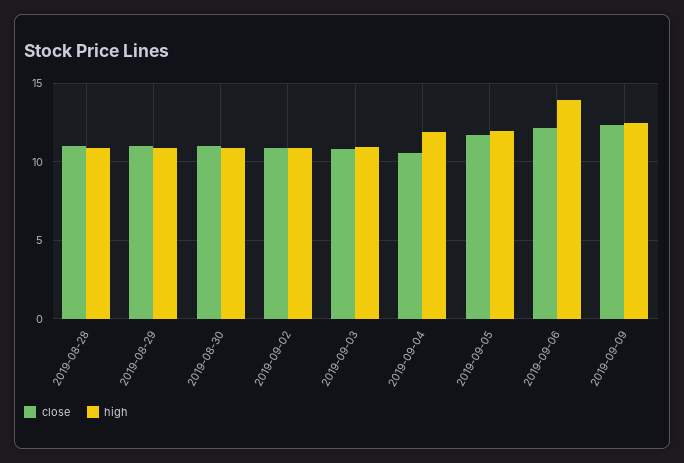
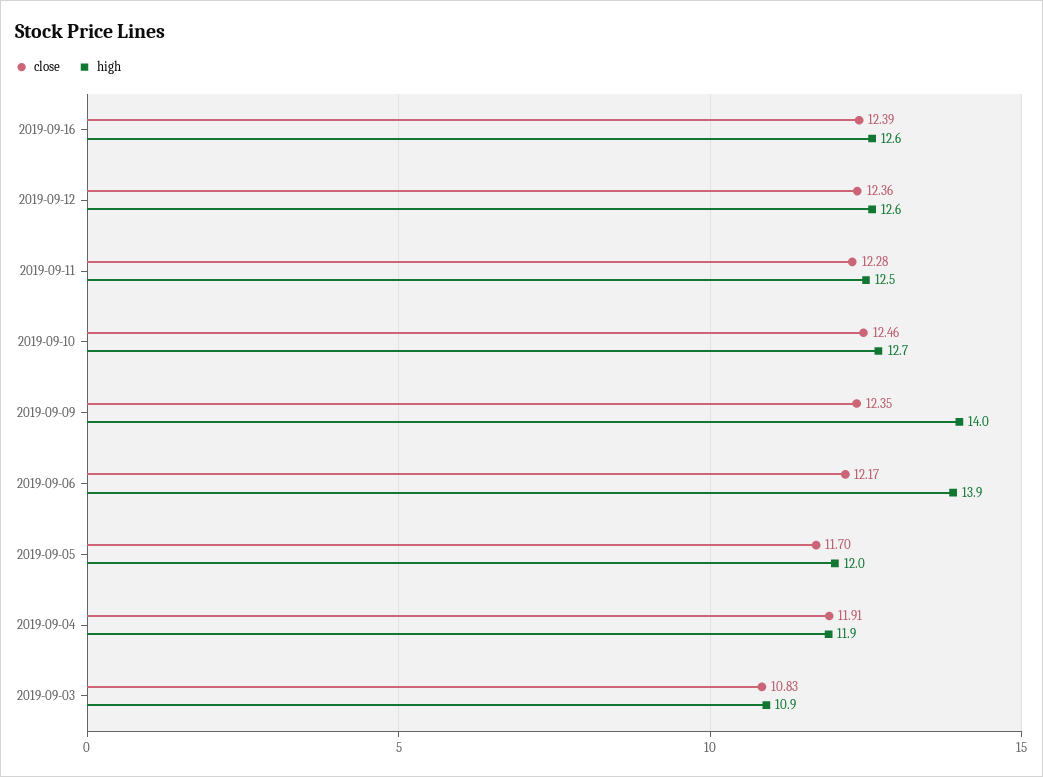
close, 2019-08-28: 11 -> none
high, 2019-08-28: 11 -> none
close, 2019-08-29: 11 -> none
high, 2019-08-29: 11 -> none
close, 2019-08-30: 11 -> none
high, 2019-08-30: 11 -> none
close, 2019-09-02: 11 -> none
high, 2019-09-02: 11 -> none
close, 2019-09-04: 10.5 -> 11.91
high, 2019-09-09: 12.5 -> 14
close, 2019-09-16: none -> 12.39
high, 2019-09-16: none -> 12.6
close, 2019-09-12: none -> 12.36
high, 2019-09-12: none -> 12.6
close, 2019-09-11: none -> 12.28
high, 2019-09-11: none -> 12.5
close, 2019-09-10: none -> 12.46
high, 2019-09-10: none -> 12.7

